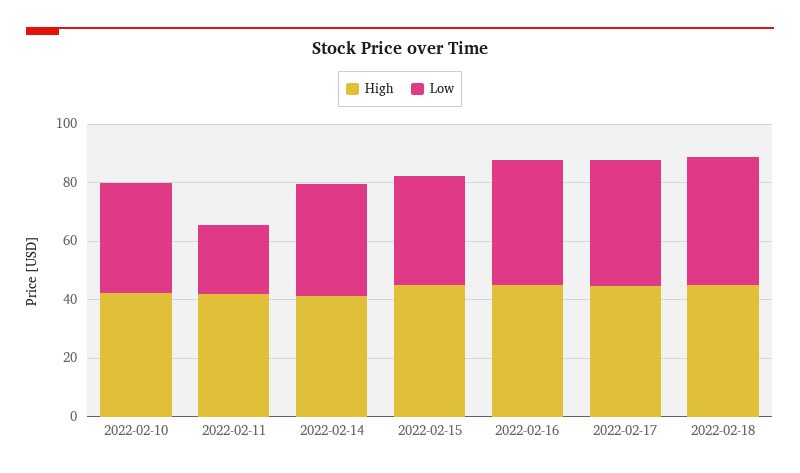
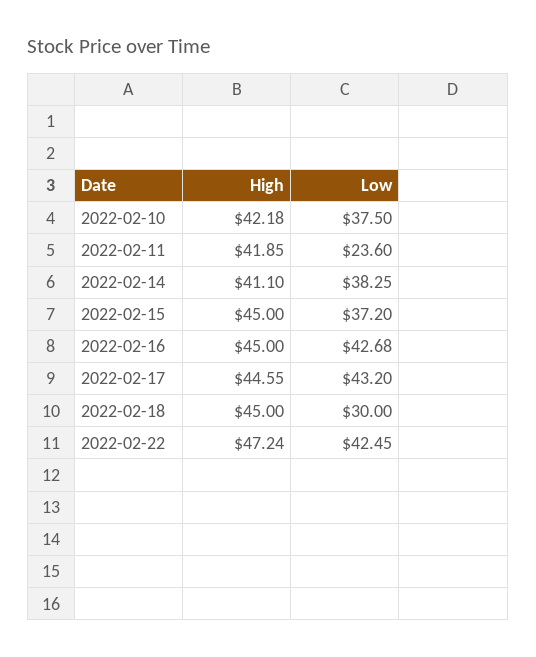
Low, 2022-02-18: 45 -> 30
High, 2022-02-22: none -> 47.24
Low, 2022-02-22: none -> 42.45

